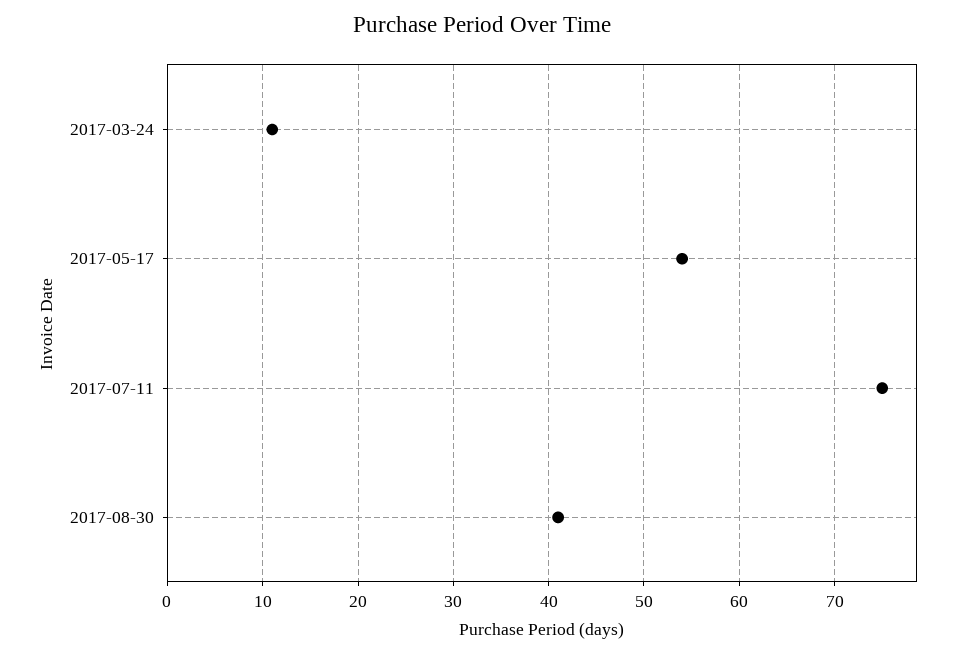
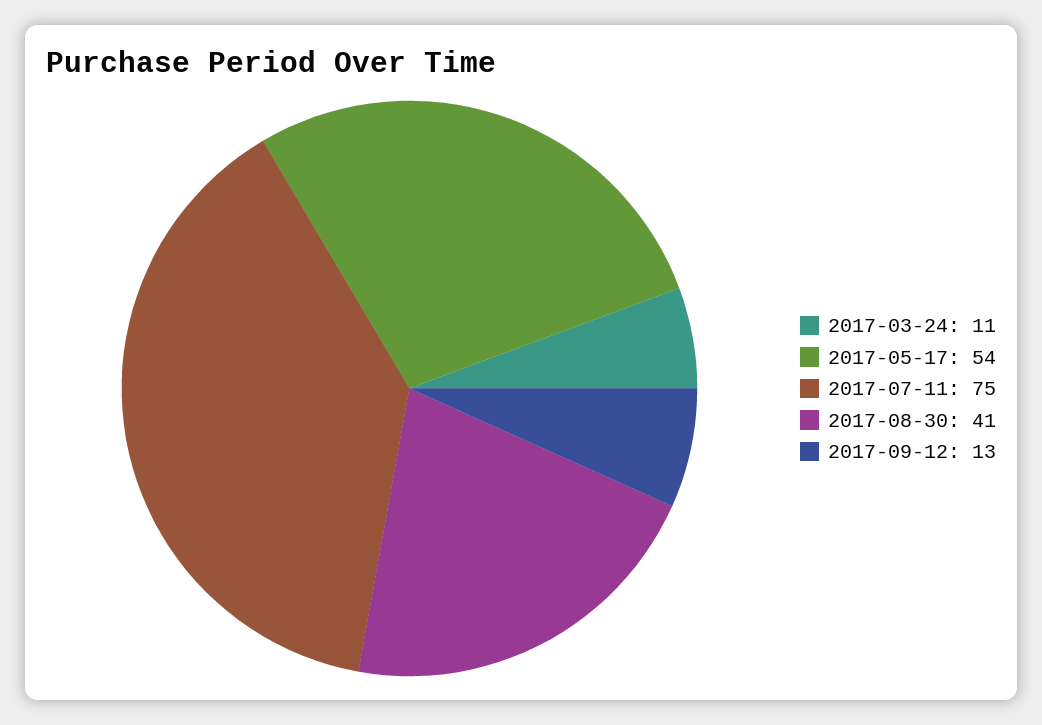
2017-09-12: none -> 13

